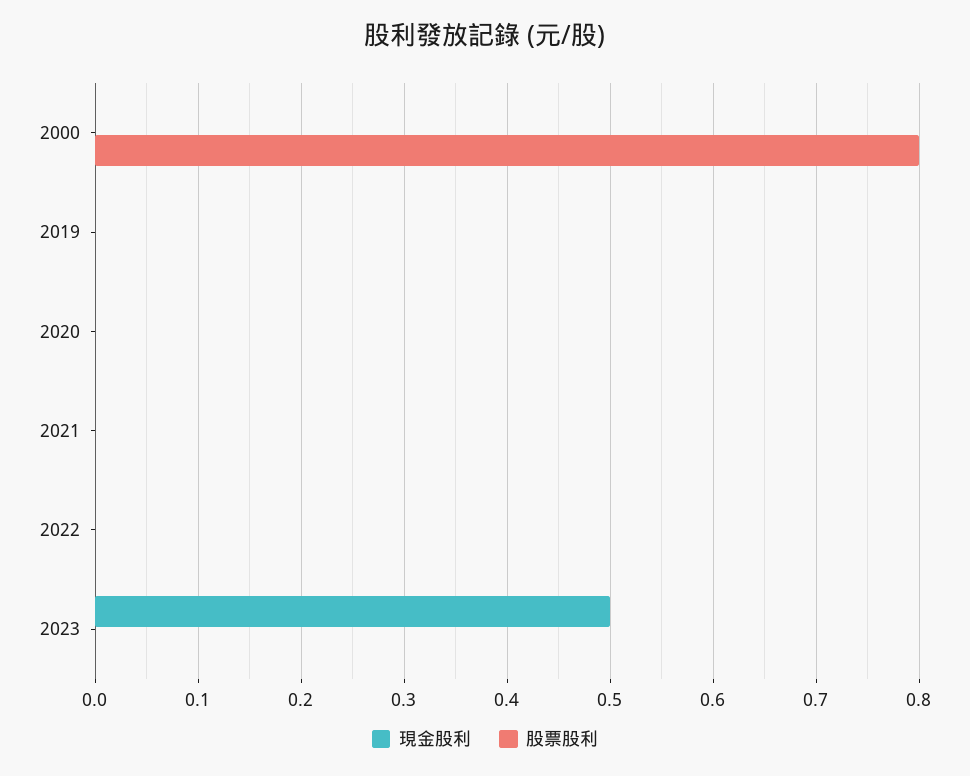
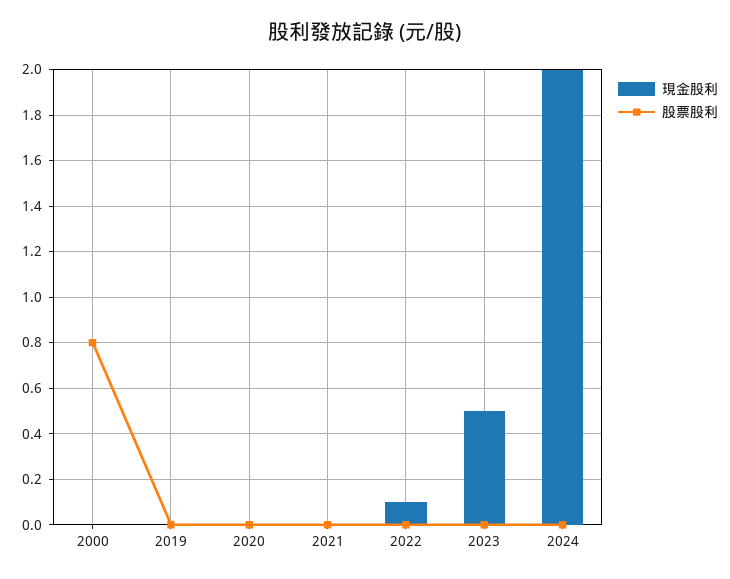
現金股利, 2022: 0 -> 0.1
現金股利, 2024: none -> 2
股票股利, 2024: none -> 0

